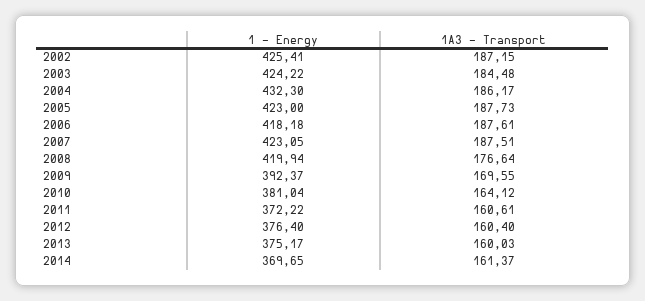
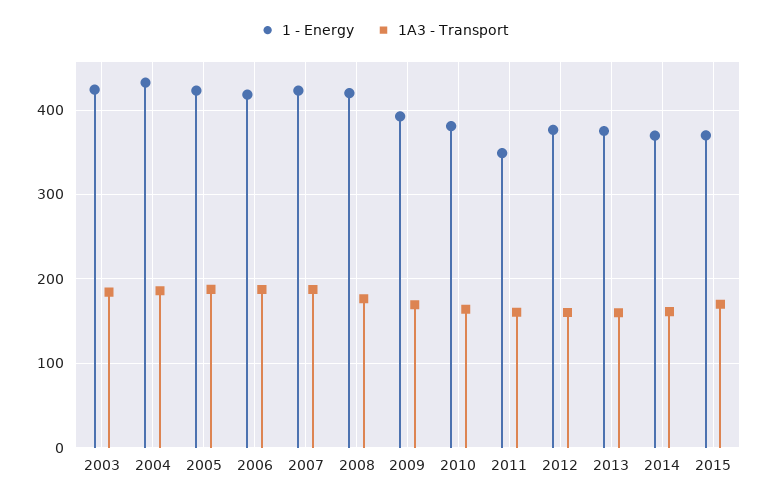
1 - Energy, 2002: 425.41 -> none
1A3 - Transport, 2002: 187.15 -> none
1 - Energy, 2011: 372.22 -> 350
1 - Energy, 2015: none -> 370
1A3 - Transport, 2015: none -> 170

